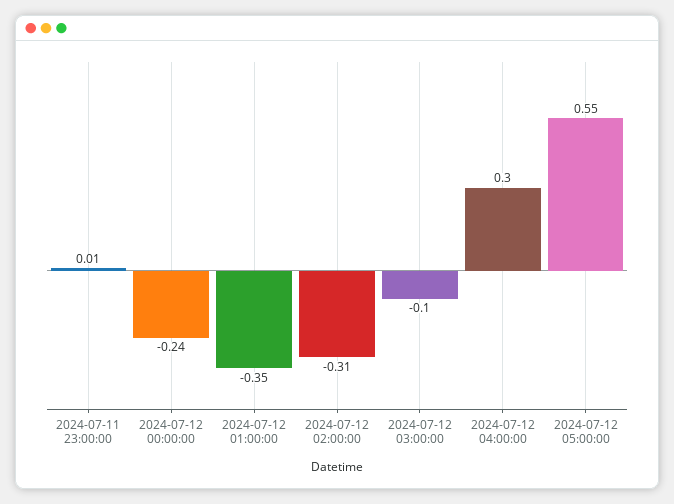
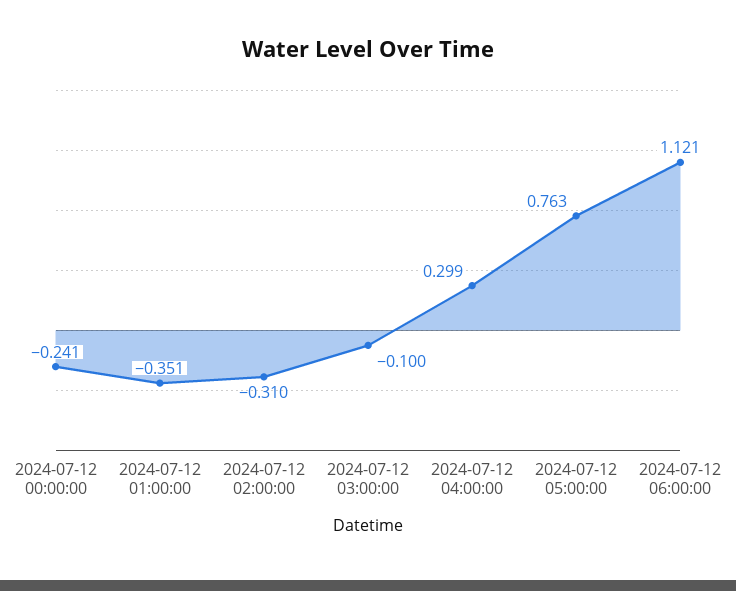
2024-07-11 23:00:00: 0.01 -> none
2024-07-12 05:00:00: 0.55 -> 0.763
2024-07-12 06:00:00: none -> 1.121

